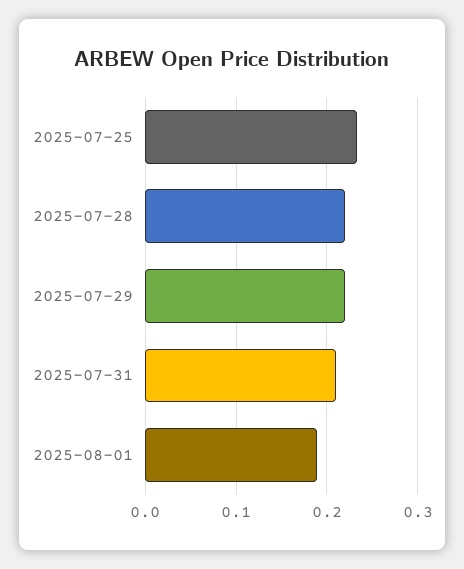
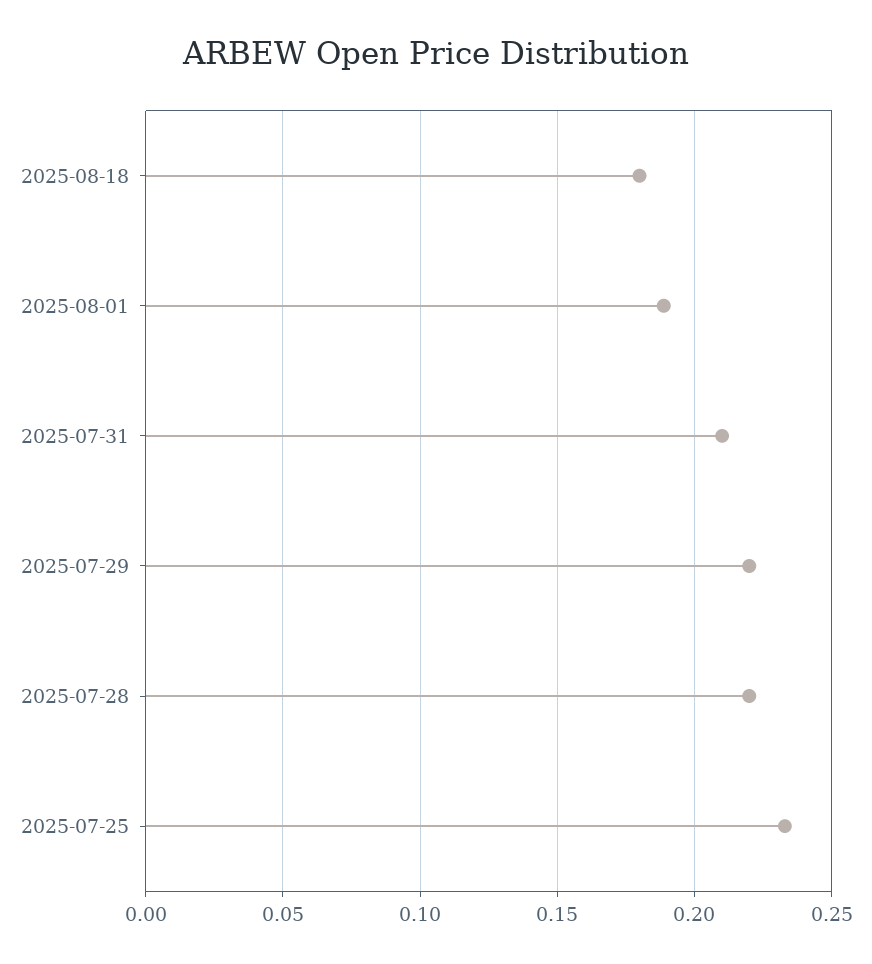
2025-08-18: none -> 0.18

